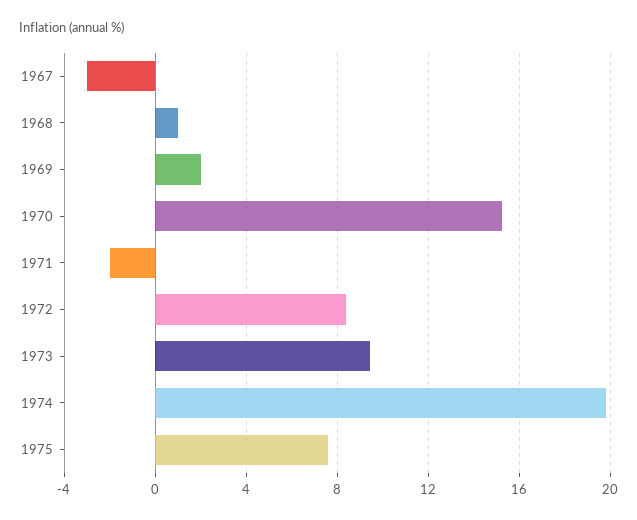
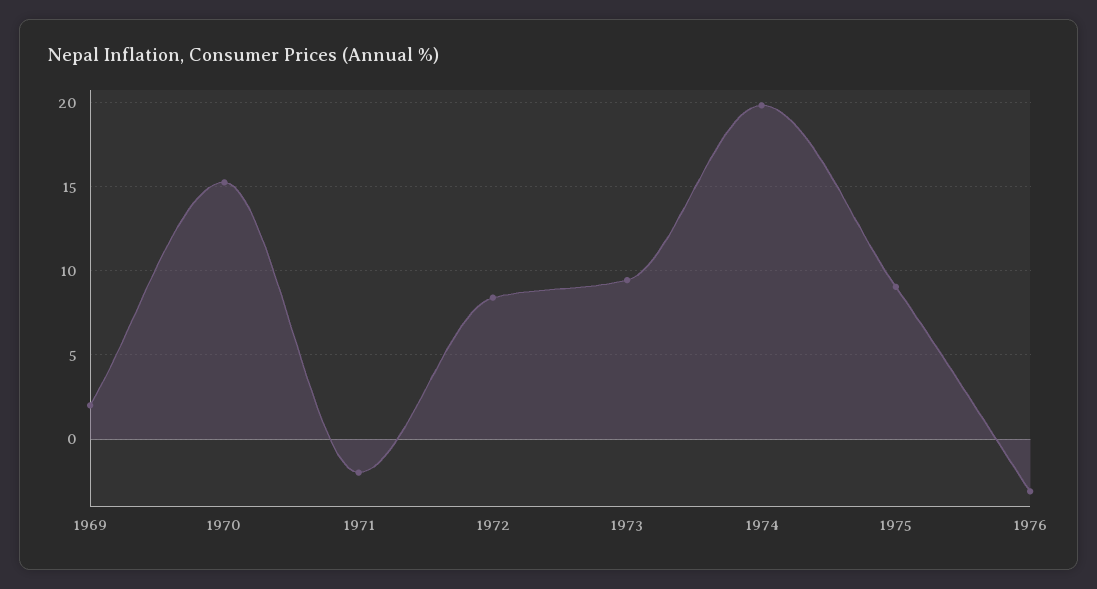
1967: -3 -> none
1968: 1 -> none
1975: 7.5 -> 9
1976: none -> -3

